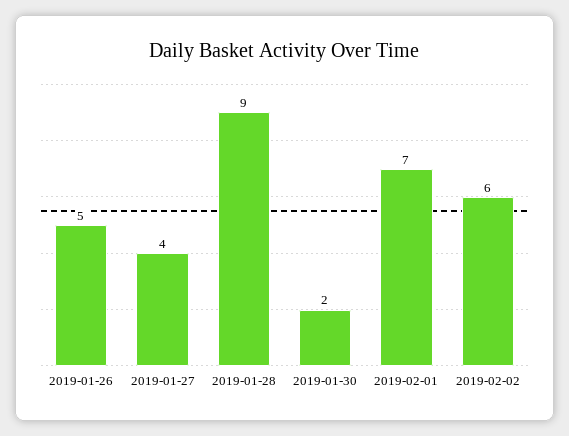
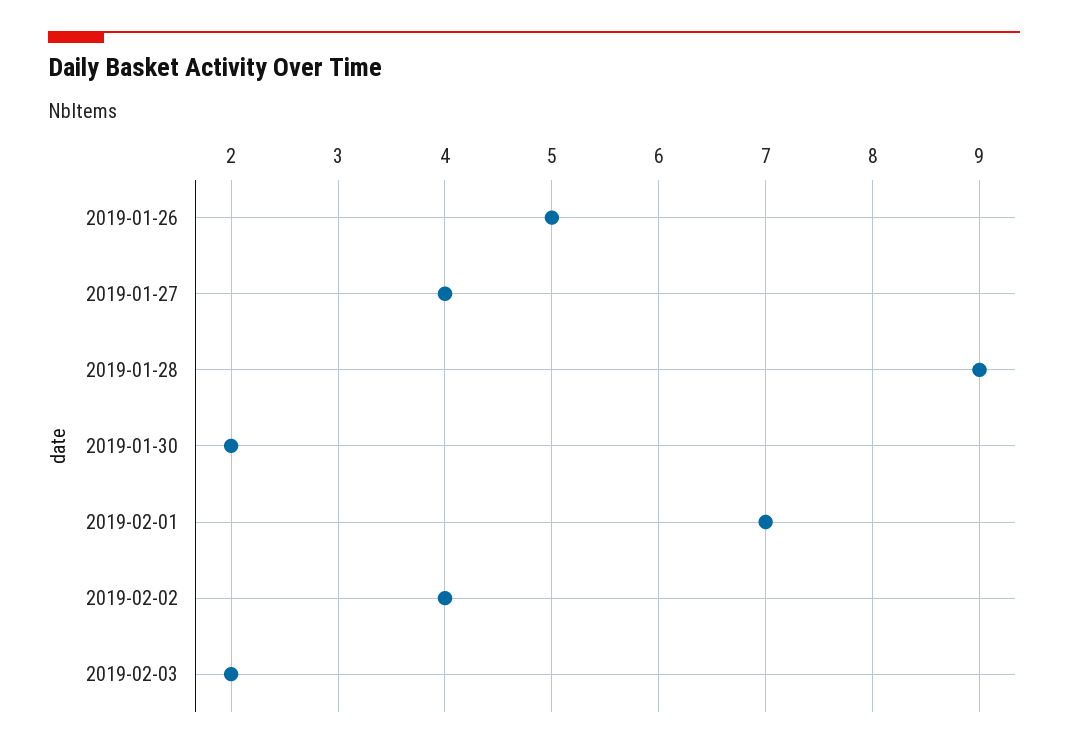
2019-02-02: 6 -> 4
2019-02-03: none -> 2

